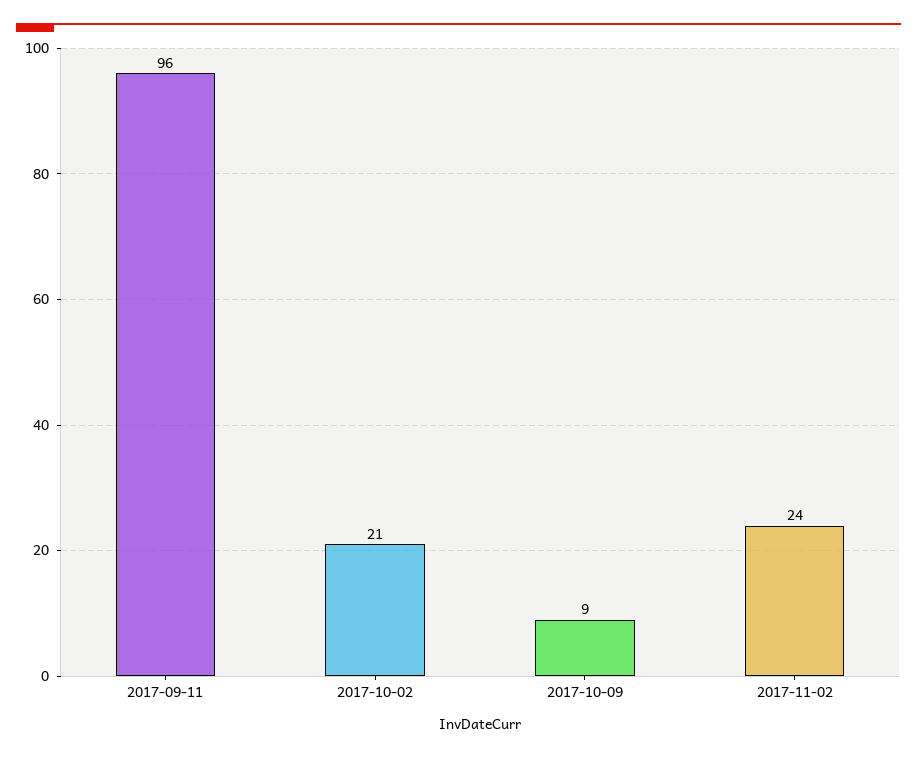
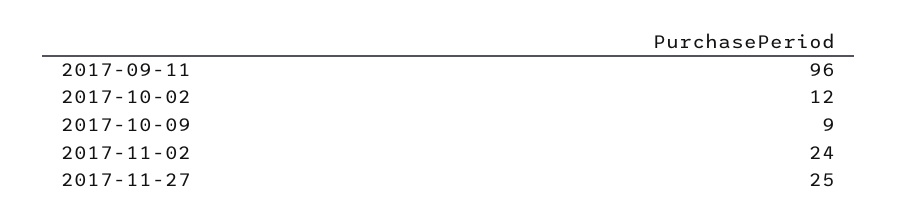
2017-10-02: 21 -> 12
2017-11-27: none -> 25

